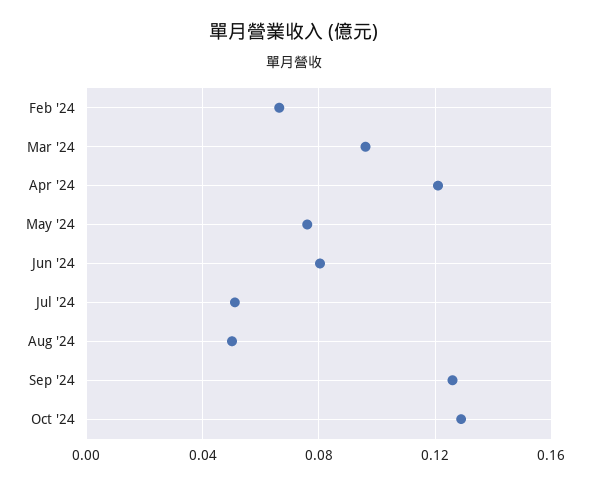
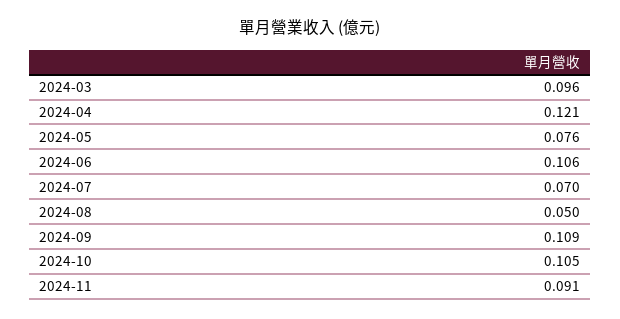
Feb '24: 0.065 -> none
Jun '24: 0.08 -> 0.106
Jul '24: 0.05 -> 0.07
Sep '24: 0.125 -> 0.109
Oct '24: 0.13 -> 0.105
2024-11: none -> 0.091

